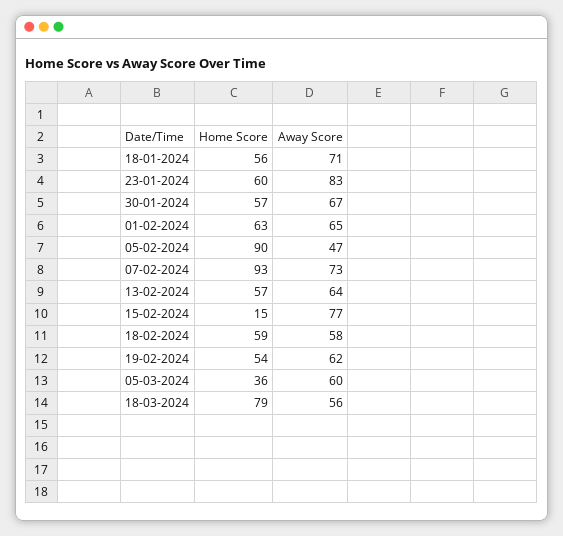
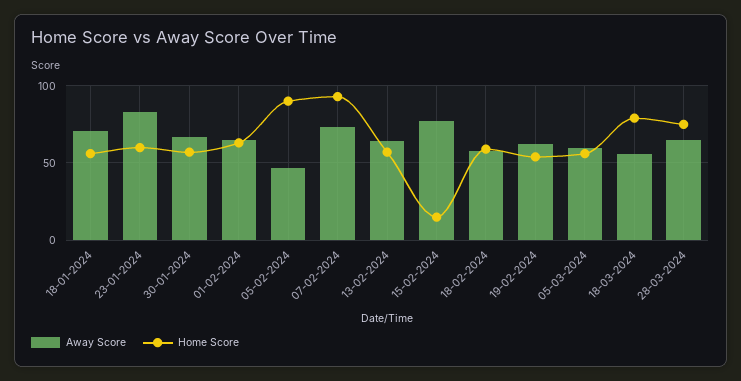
Home Score, 05-03-2024: 36 -> 55
Away Score, 28-03-2024: none -> 65
Home Score, 28-03-2024: none -> 75

